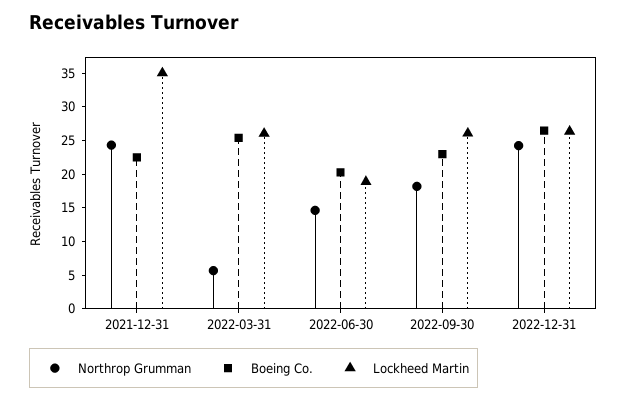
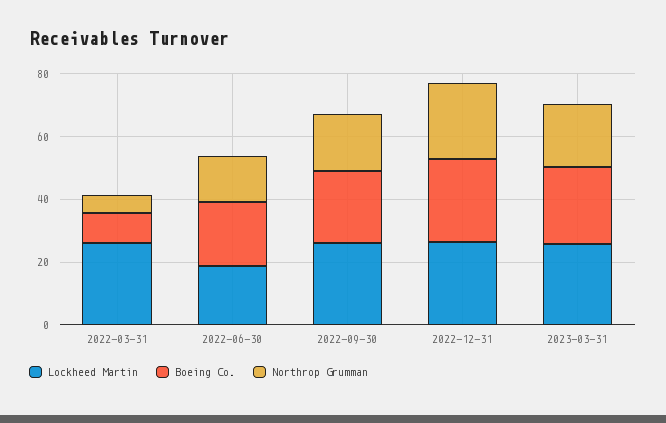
Northrop Grumman, 2021-12-31: 25 -> none
Boeing Co., 2021-12-31: 22.5 -> none
Lockheed Martin, 2021-12-31: 35 -> none
Boeing Co., 2022-03-31: 25 -> 10
Lockheed Martin, 2023-03-31: none -> 25
Boeing Co., 2023-03-31: none -> 25
Northrop Grumman, 2023-03-31: none -> 20

